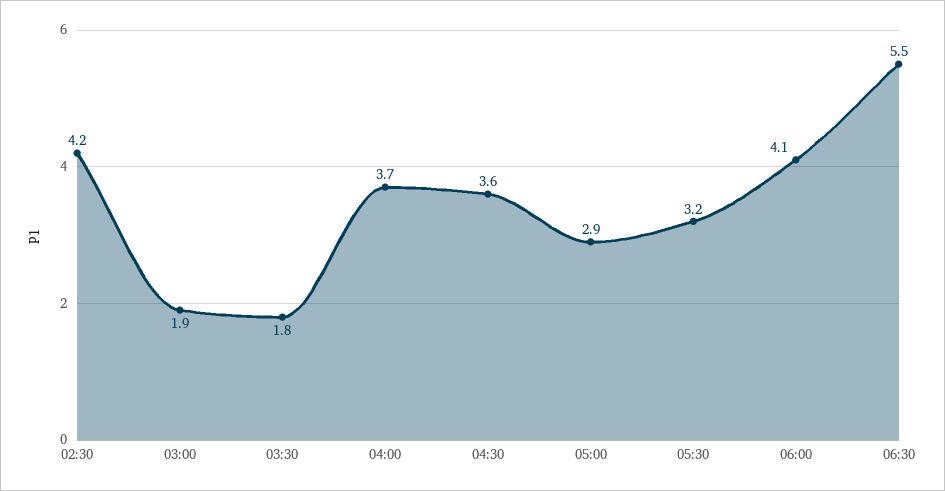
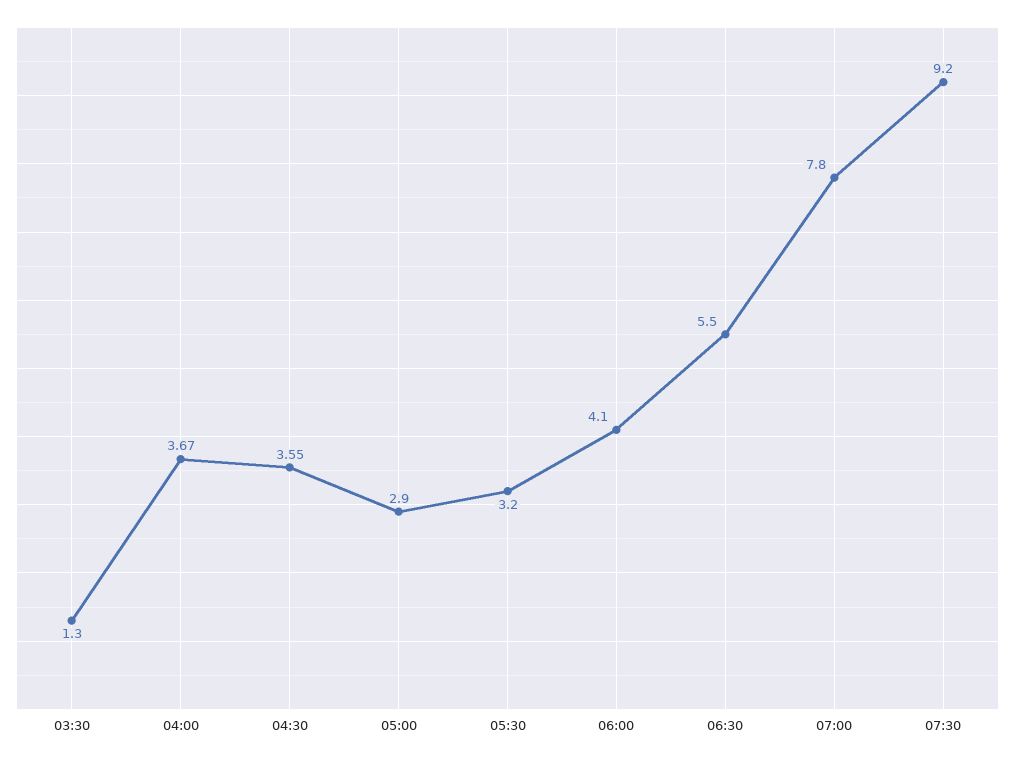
02:30: 4.2 -> none
03:00: 1.9 -> none
03:30: 1.8 -> 1.3
07:00: none -> 7.8
07:30: none -> 9.2

